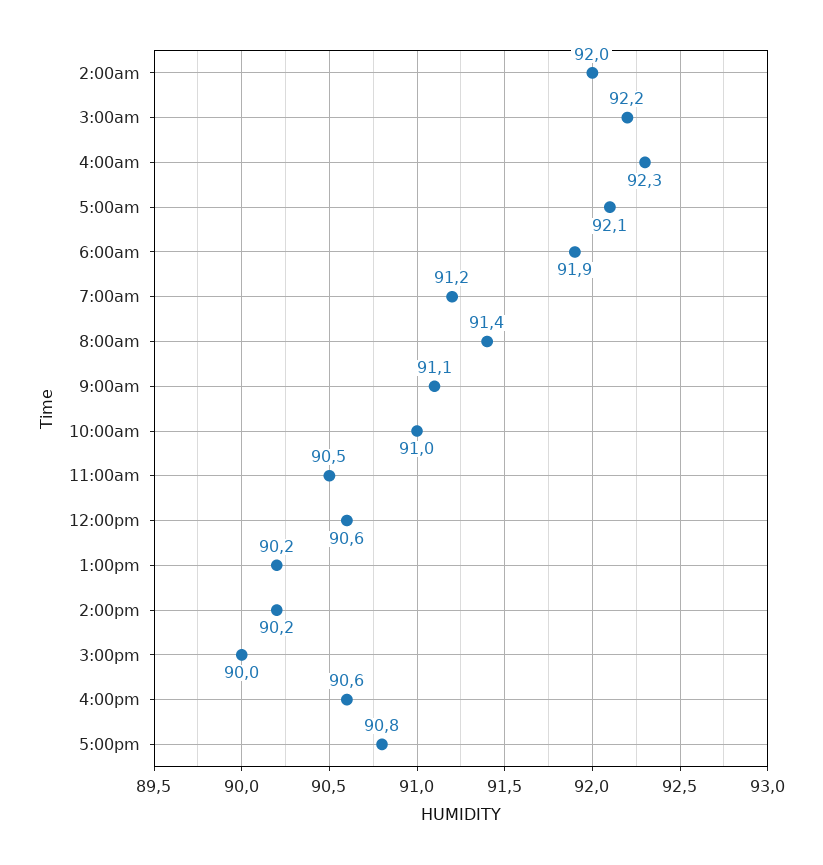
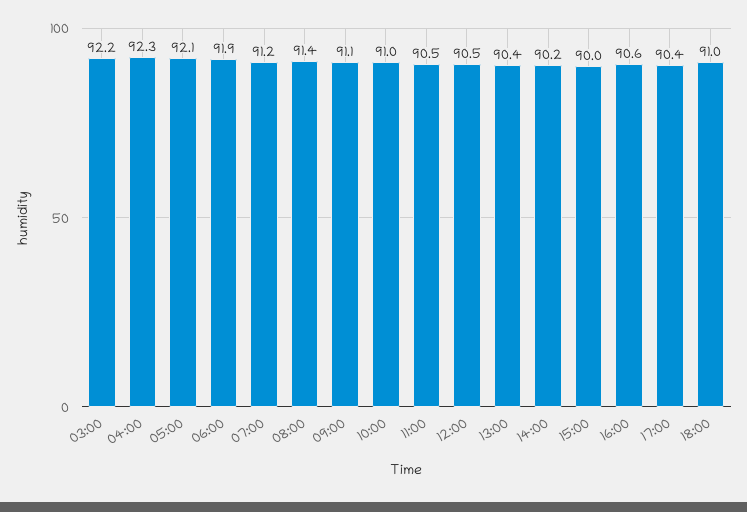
2:00am: 92 -> none
12:00pm: 90.6 -> 90.5
1:00pm: 90.2 -> 90.4
5:00pm: 90.8 -> 90.4
18:00: none -> 91

